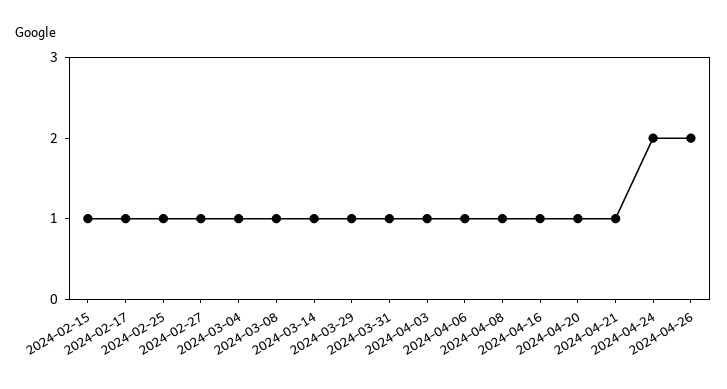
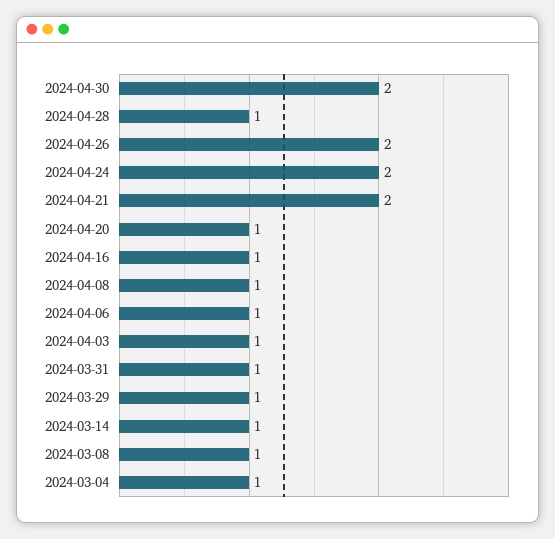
2024-02-15: 1 -> none
2024-02-17: 1 -> none
2024-02-25: 1 -> none
2024-02-27: 1 -> none
2024-04-21: 1 -> 2
2024-04-30: none -> 2
2024-04-28: none -> 1

